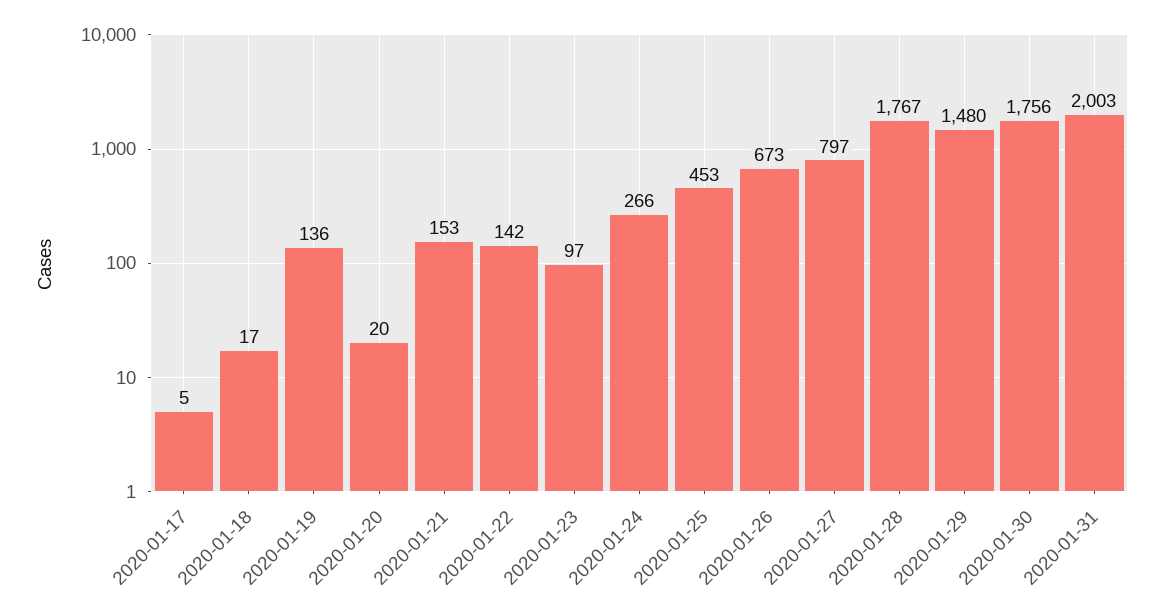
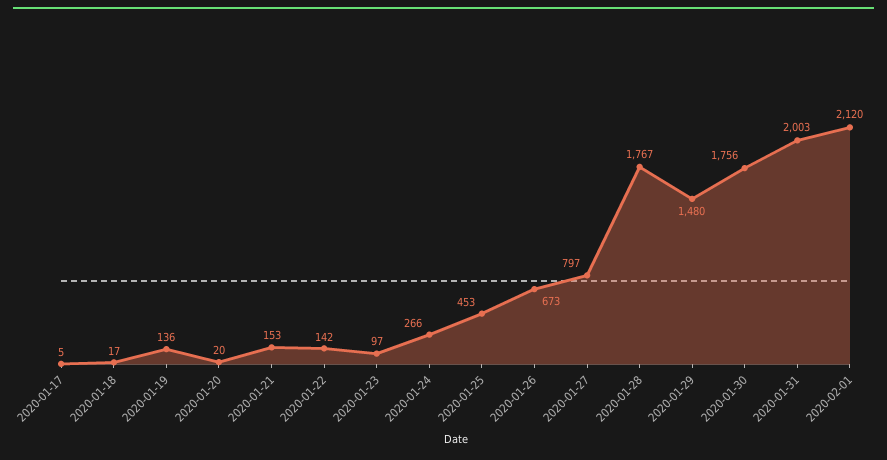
2020-02-01: none -> 2120

